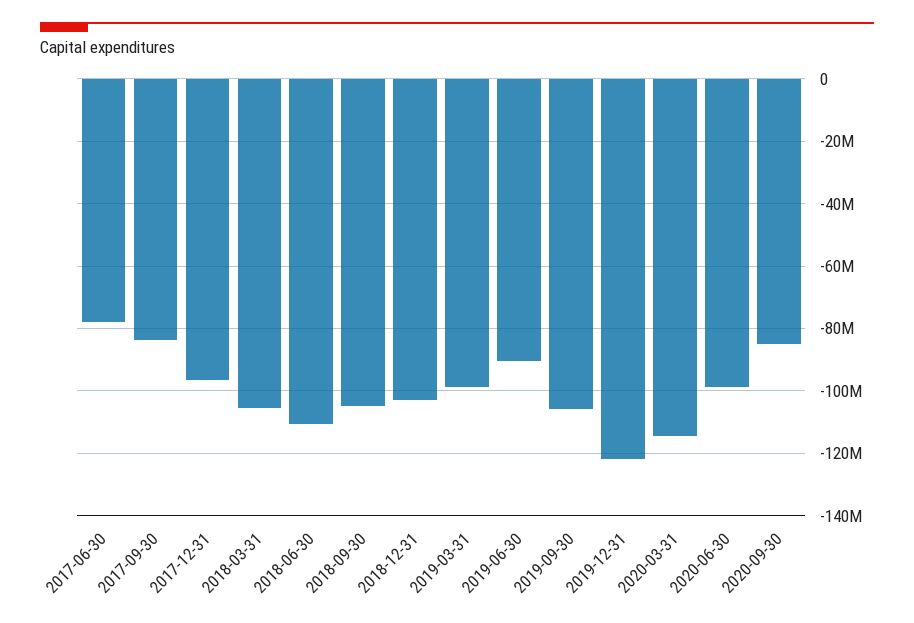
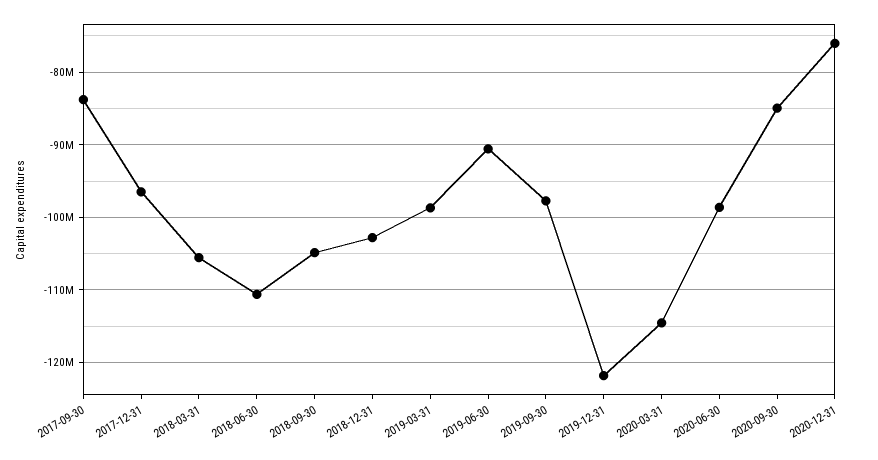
2017-06-30: -78000000 -> none
2019-09-30: -106000000 -> -98000000
2020-12-31: none -> -76000000

